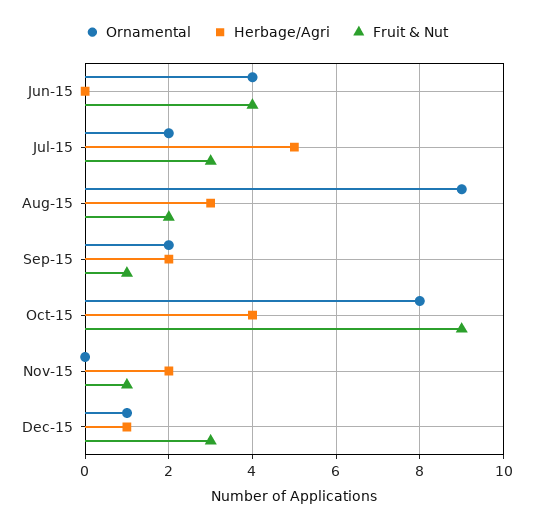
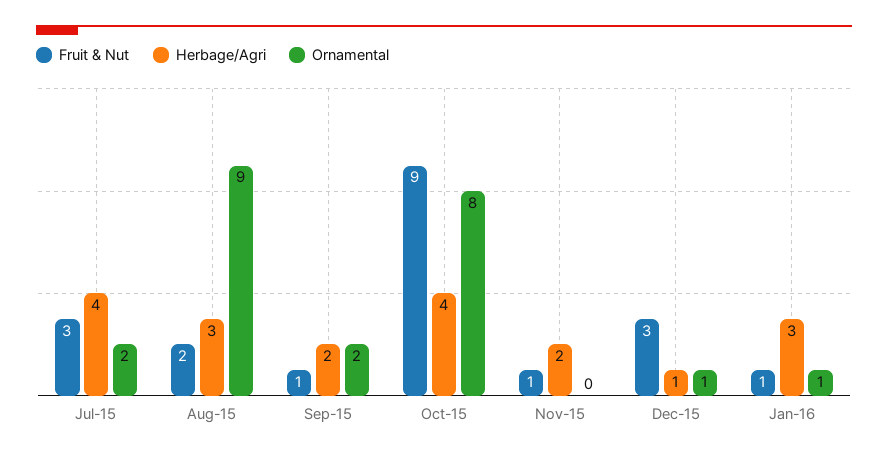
Ornamental, Jun-15: 4 -> none
Herbage/Agri, Jun-15: 0 -> none
Fruit & Nut, Jun-15: 4 -> none
Herbage/Agri, Jul-15: 5 -> 4
Fruit & Nut, Jan-16: none -> 1
Herbage/Agri, Jan-16: none -> 3
Ornamental, Jan-16: none -> 1

